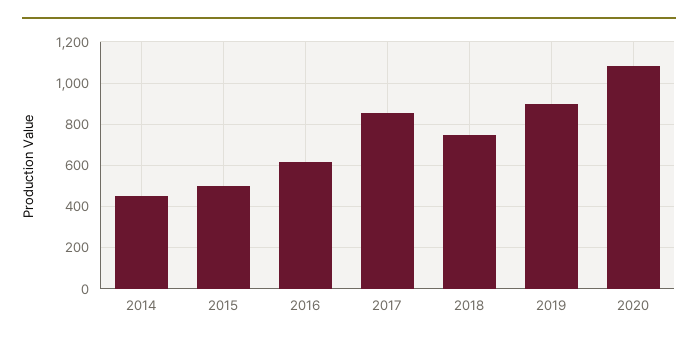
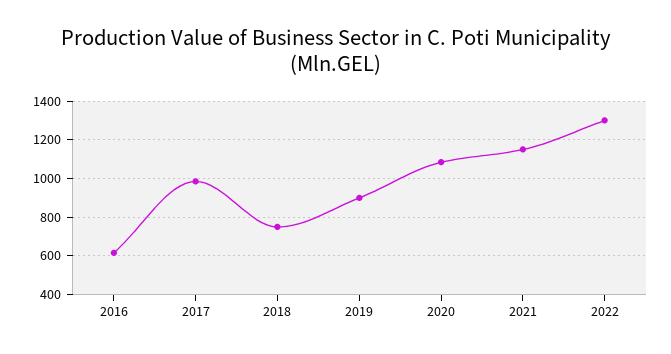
2014: 450 -> none
2015: 500 -> none
2017: 850 -> 1000
2021: none -> 1150
2022: none -> 1300

